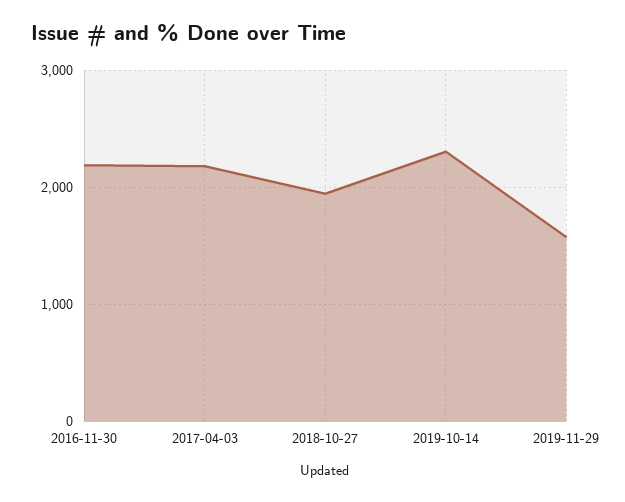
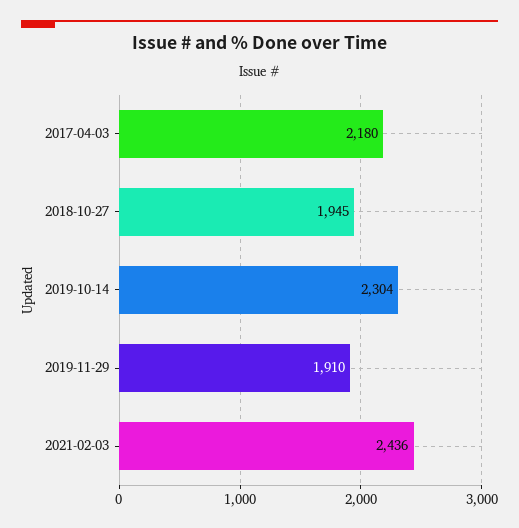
2016-11-30: 2200 -> none
2019-11-29: 1600 -> 1910
2021-02-03: none -> 2436

